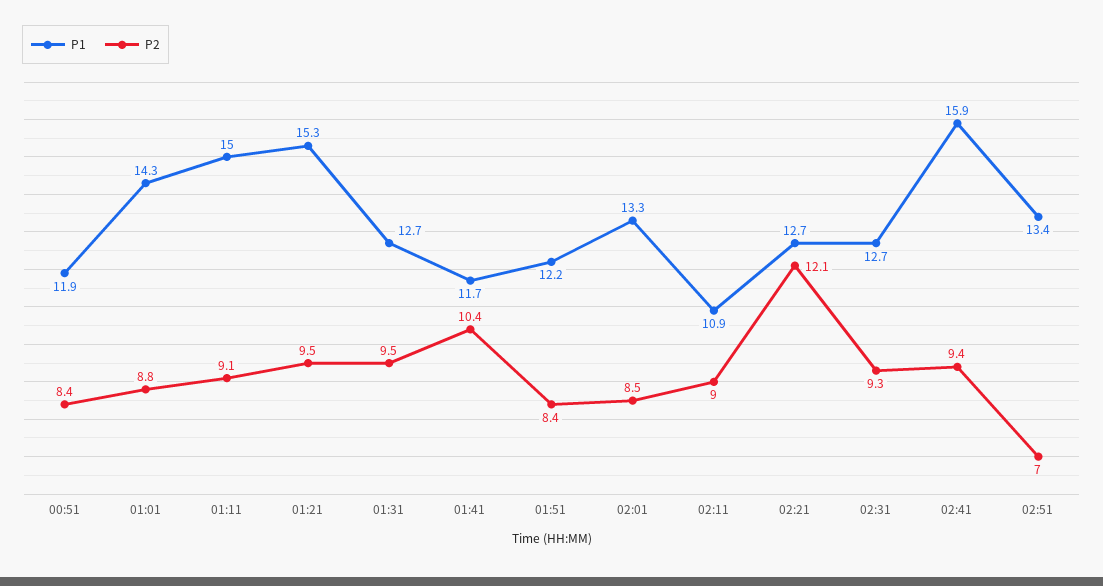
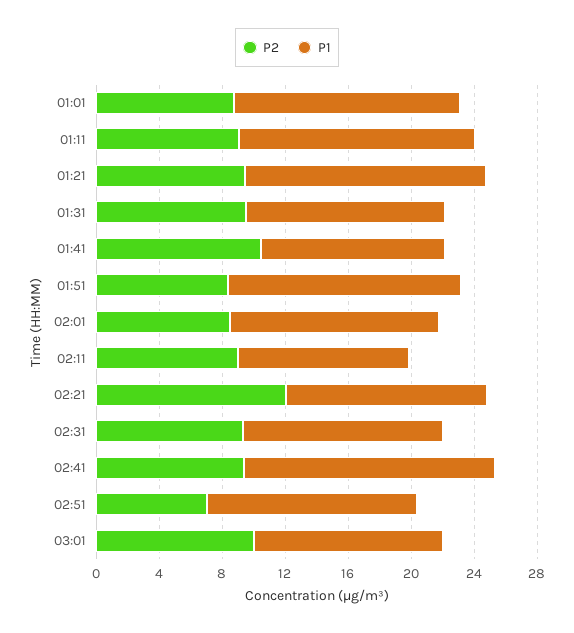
P1, 00:51: 11.9 -> none
P2, 00:51: 8.4 -> none
P1, 01:51: 12.2 -> 15
P2, 03:01: none -> 10
P1, 03:01: none -> 12

